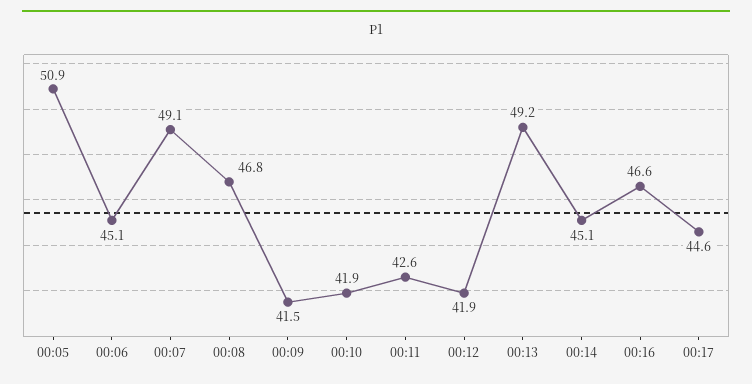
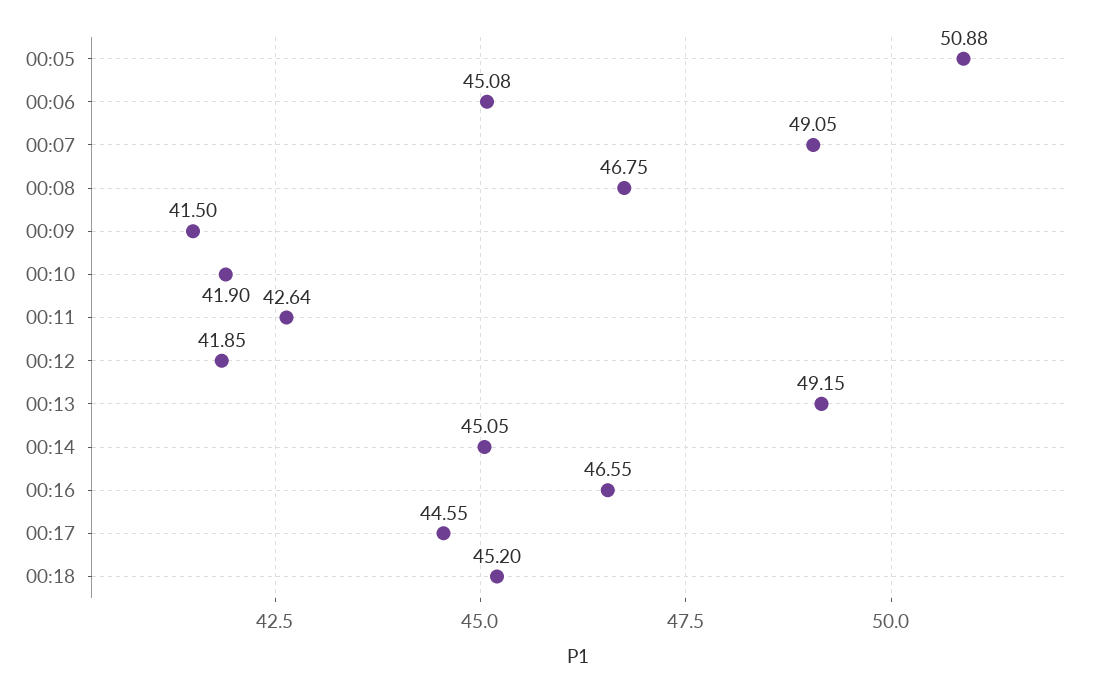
00:18: none -> 45.2

